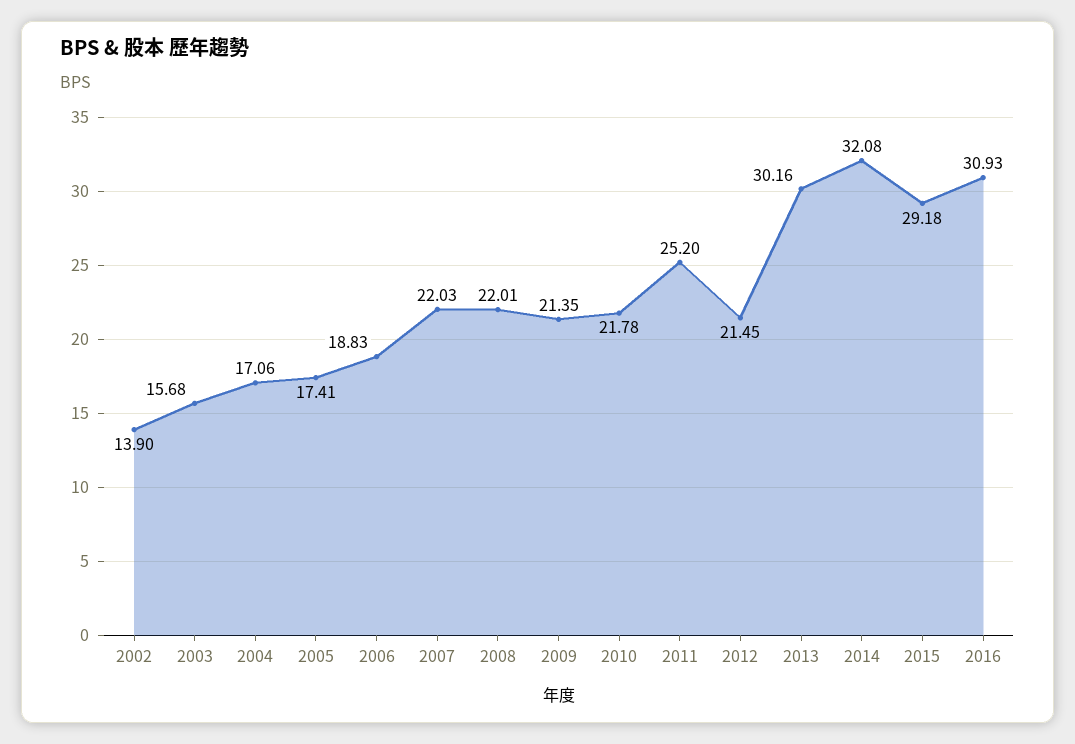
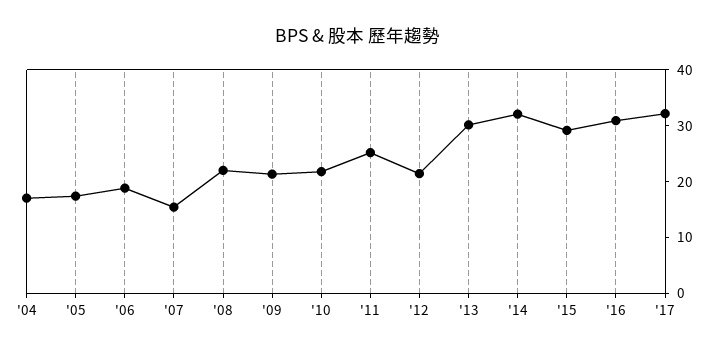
2002: 13.9 -> none
2003: 15.68 -> none
2007: 22.03 -> 16
'17: none -> 32

